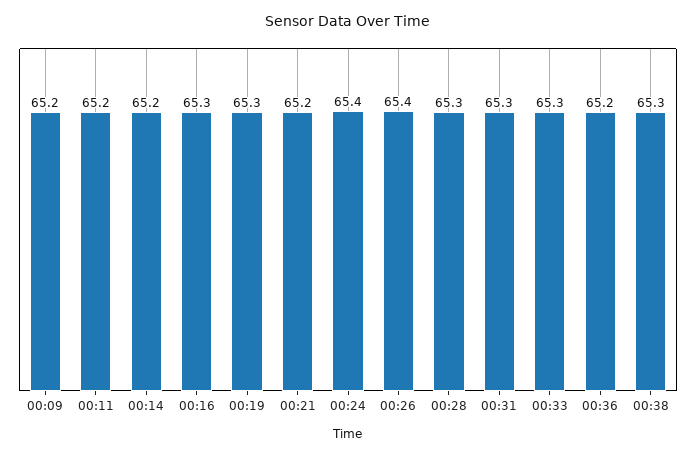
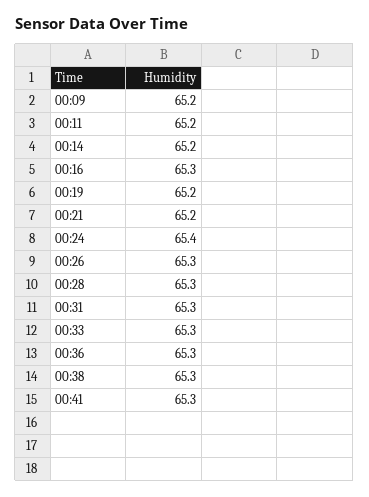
00:19: 65.3 -> 65.2
00:26: 65.4 -> 65.3
00:36: 65.2 -> 65.3
00:41: none -> 65.3

